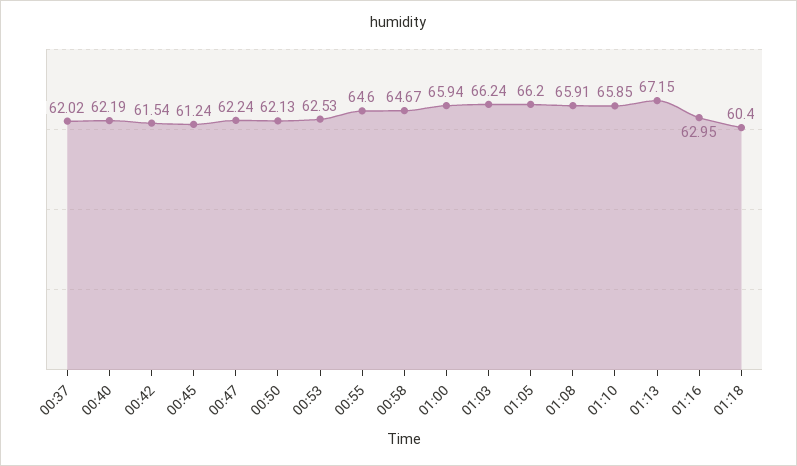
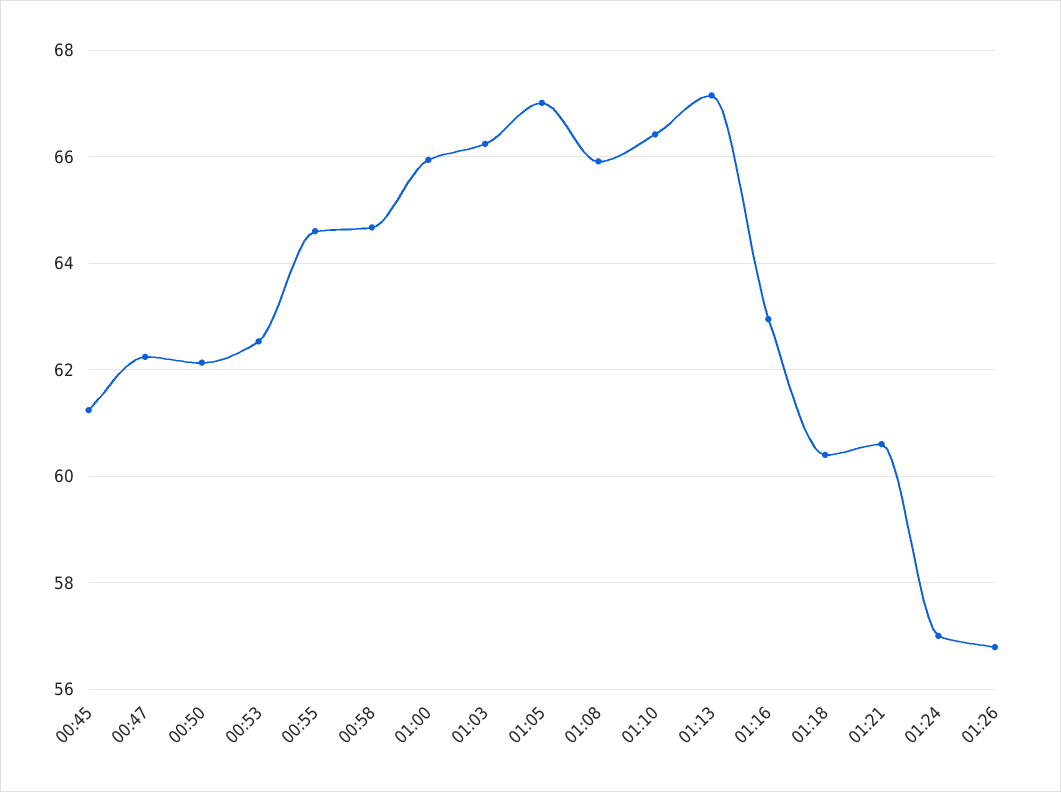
00:37: 62.02 -> none
00:40: 62.19 -> none
00:42: 61.54 -> none
01:05: 66.2 -> 67
01:10: 65.85 -> 66.4
01:21: none -> 60.6
01:24: none -> 57
01:26: none -> 56.8

